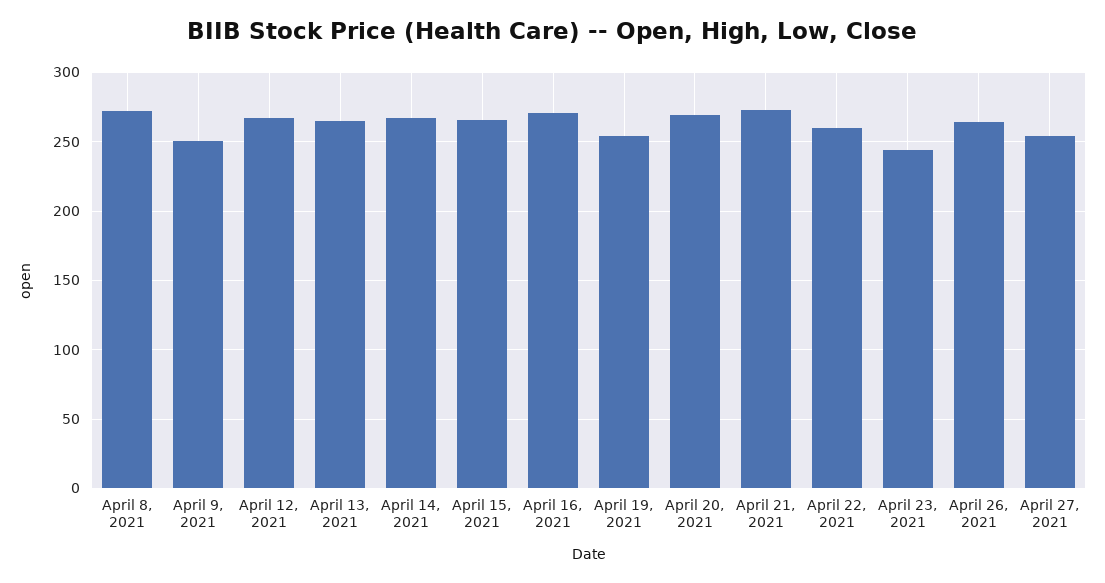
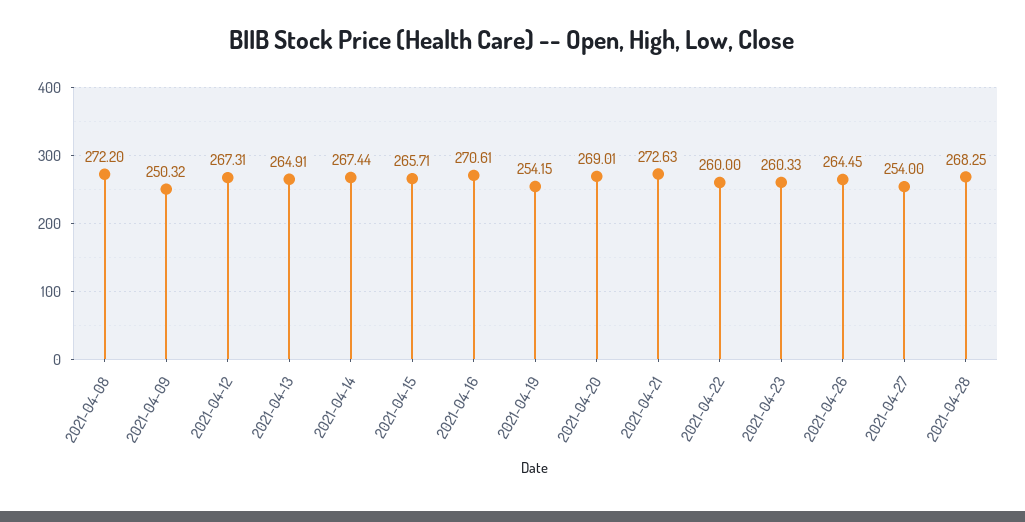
April 23, 2021: 245 -> 260.33
2021-04-28: none -> 268.25

